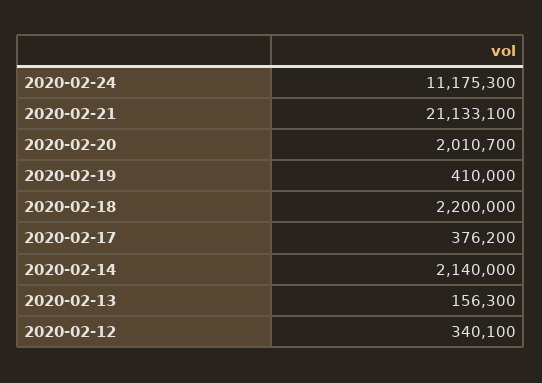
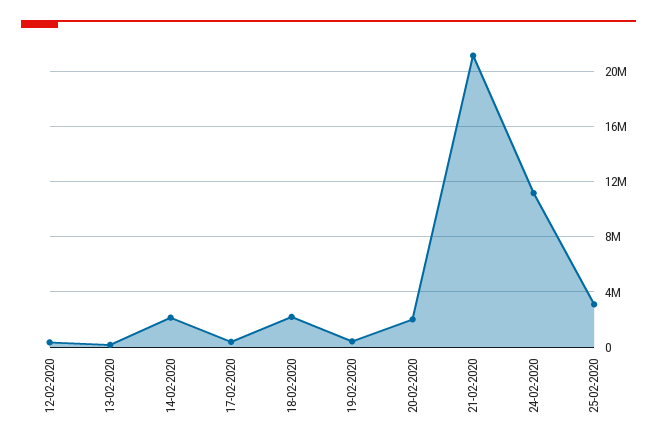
25-02-2020: none -> 3000000

